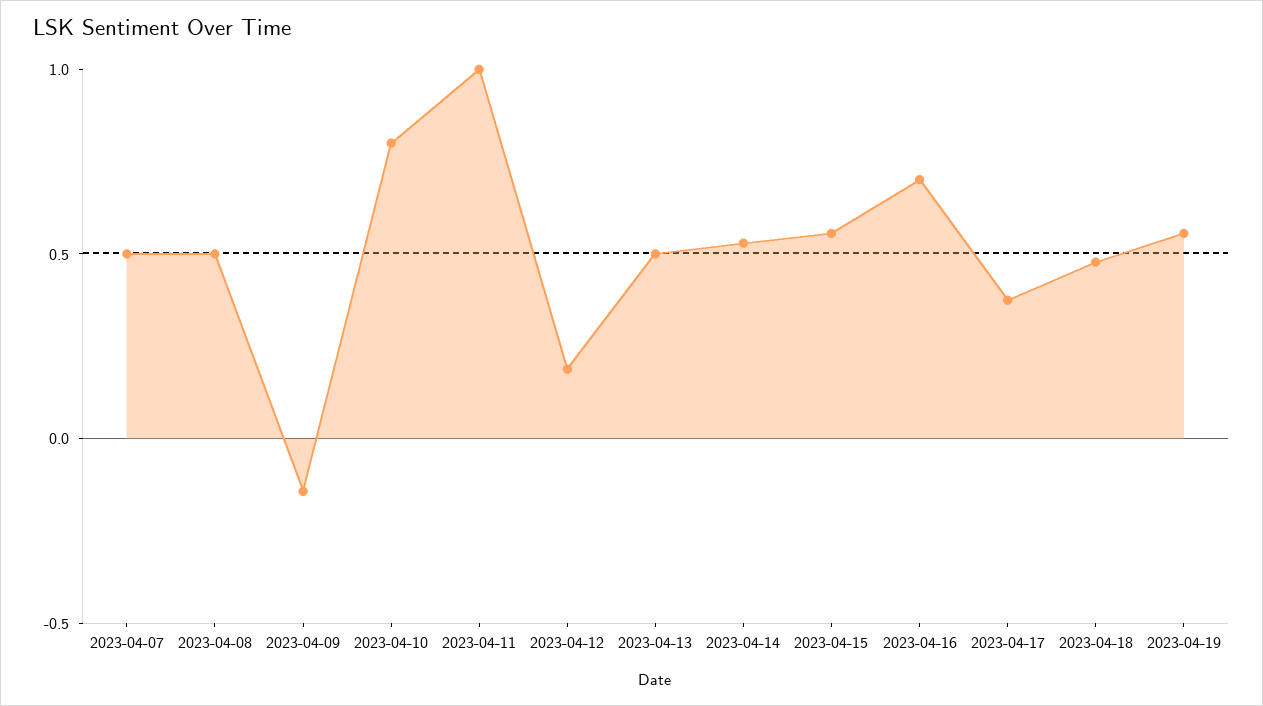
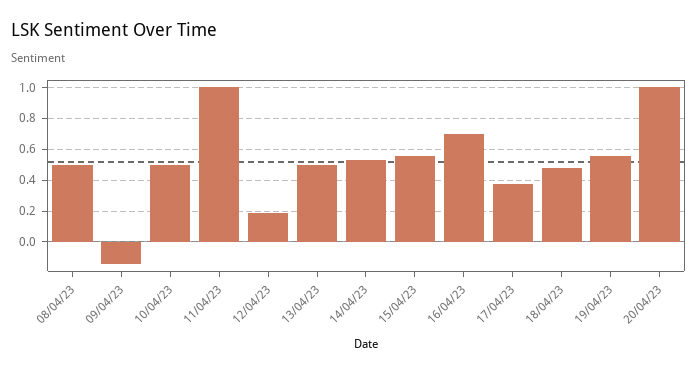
2023-04-07: 0.5 -> none
2023-04-10: 0.8 -> 0.5
20/04/23: none -> 1

